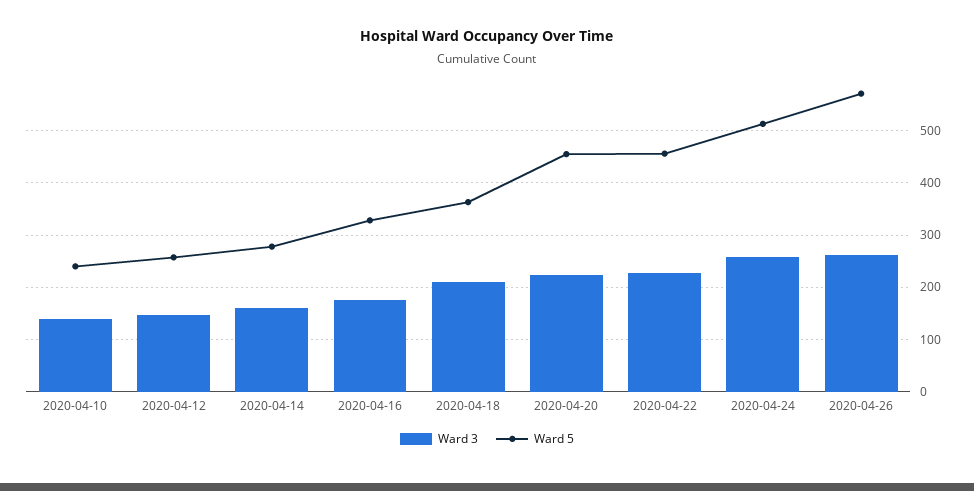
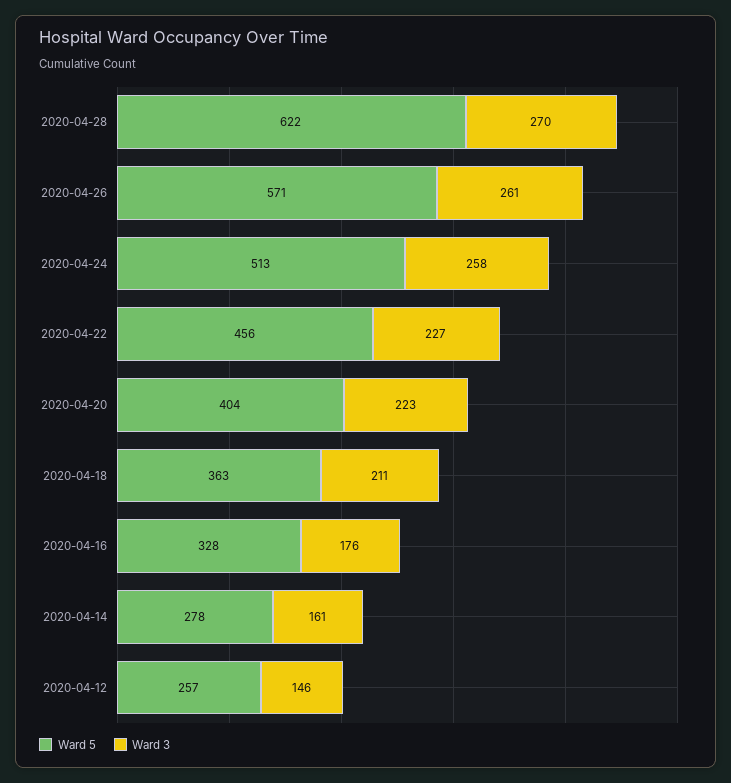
Ward 3, 2020-04-10: 140 -> none
Ward 5, 2020-04-10: 240 -> none
Ward 5, 2020-04-20: 460 -> 404
Ward 5, 2020-04-28: none -> 622
Ward 3, 2020-04-28: none -> 270

